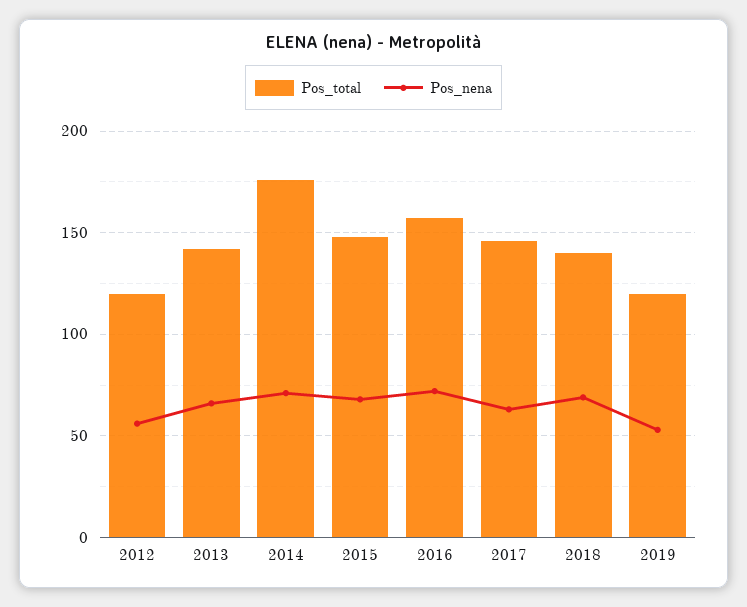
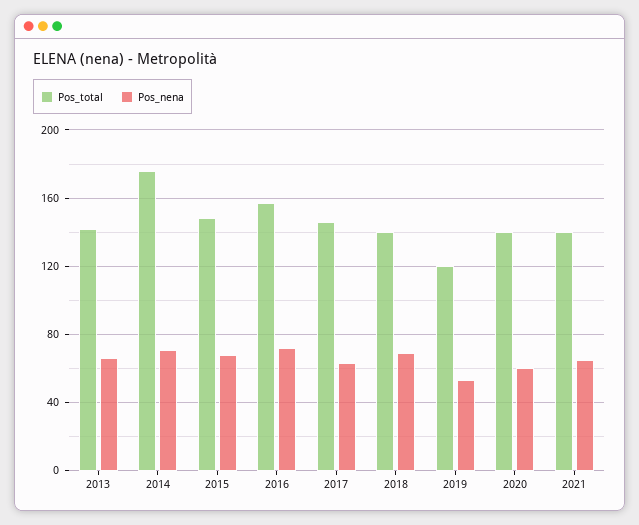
Pos_total, 2012: 120 -> none
Pos_nena, 2012: 55 -> none
Pos_total, 2020: none -> 140
Pos_nena, 2020: none -> 60
Pos_total, 2021: none -> 140
Pos_nena, 2021: none -> 65

